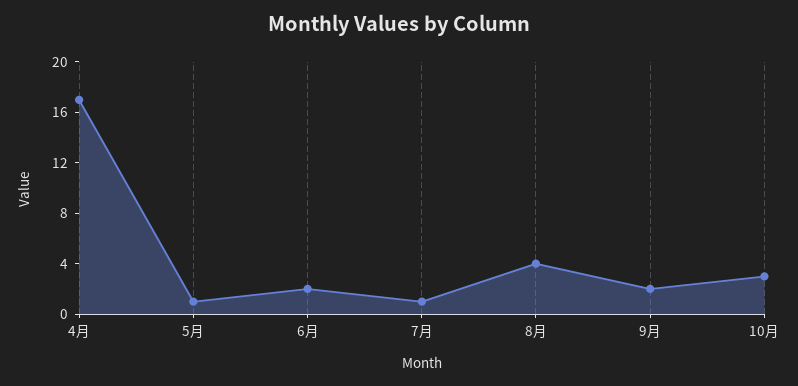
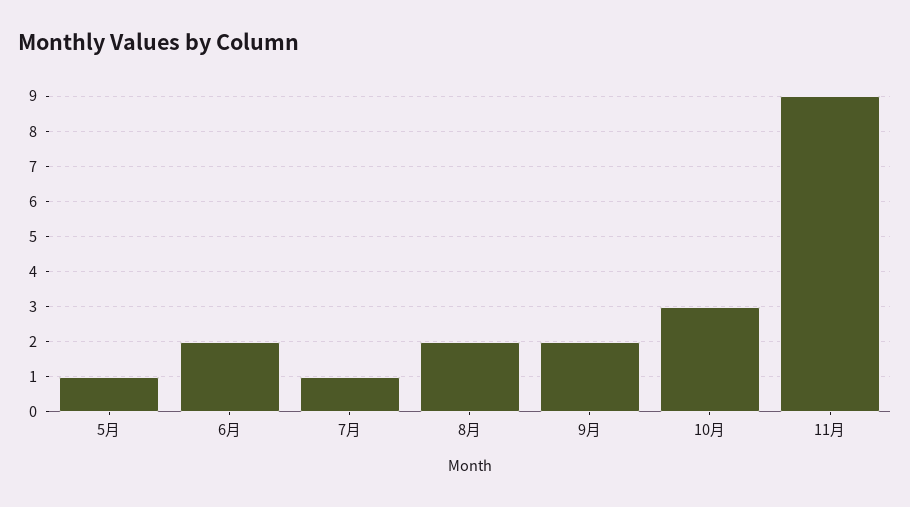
4月: 17 -> none
8月: 4 -> 2
11月: none -> 9

